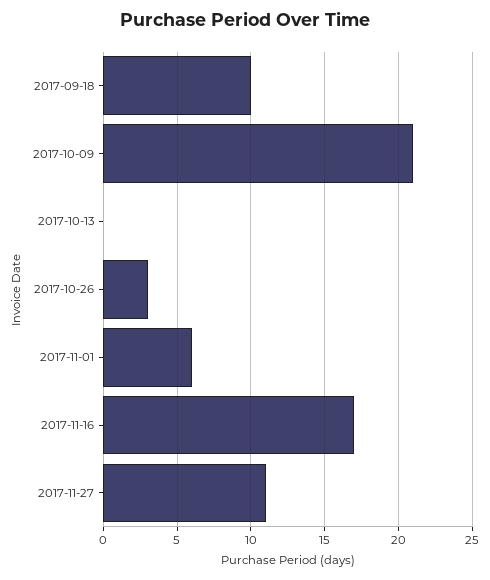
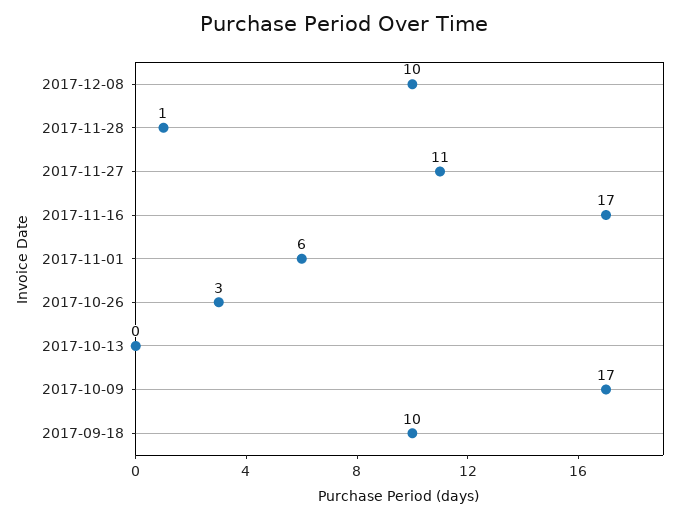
2017-10-09: 21 -> 17
2017-12-08: none -> 10
2017-11-28: none -> 1

